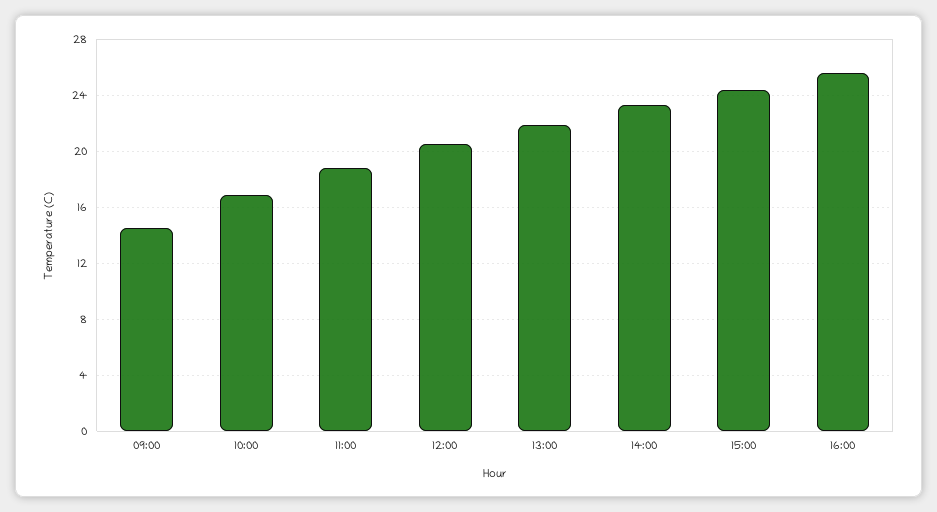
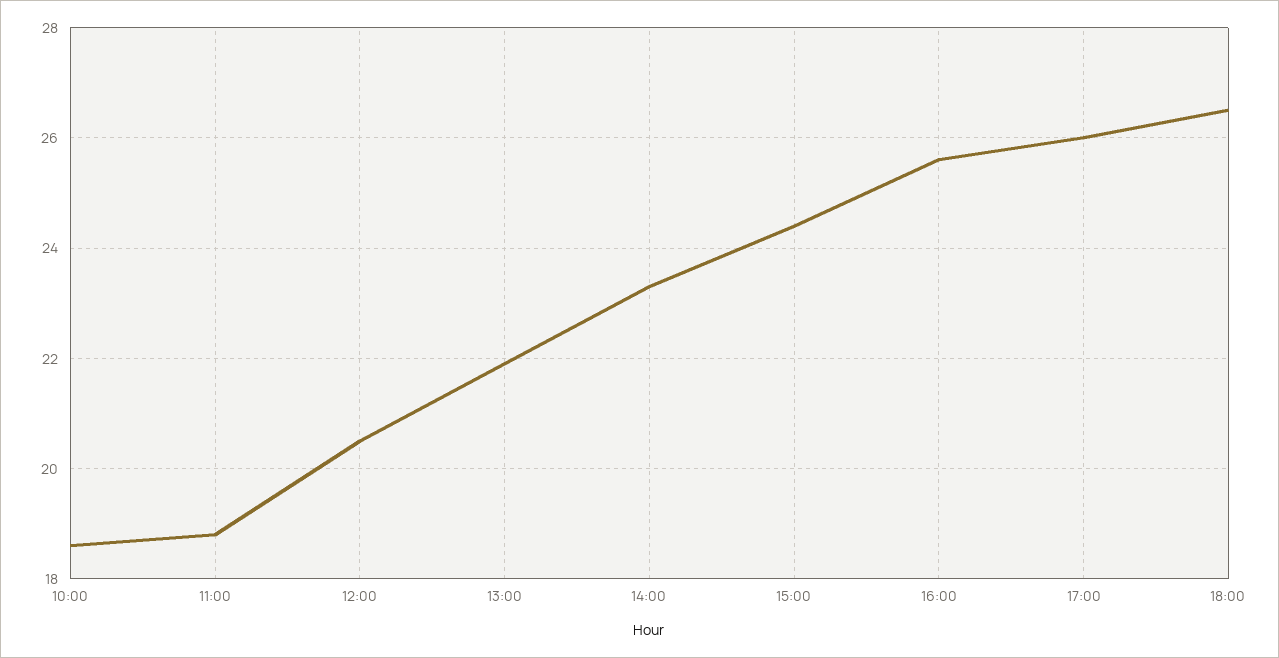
09:00: 14.5 -> none
10:00: 17 -> 18.5
17:00: none -> 26
18:00: none -> 26.5

